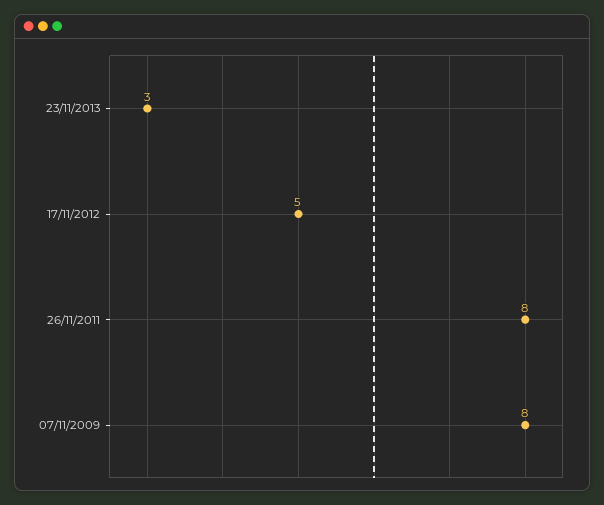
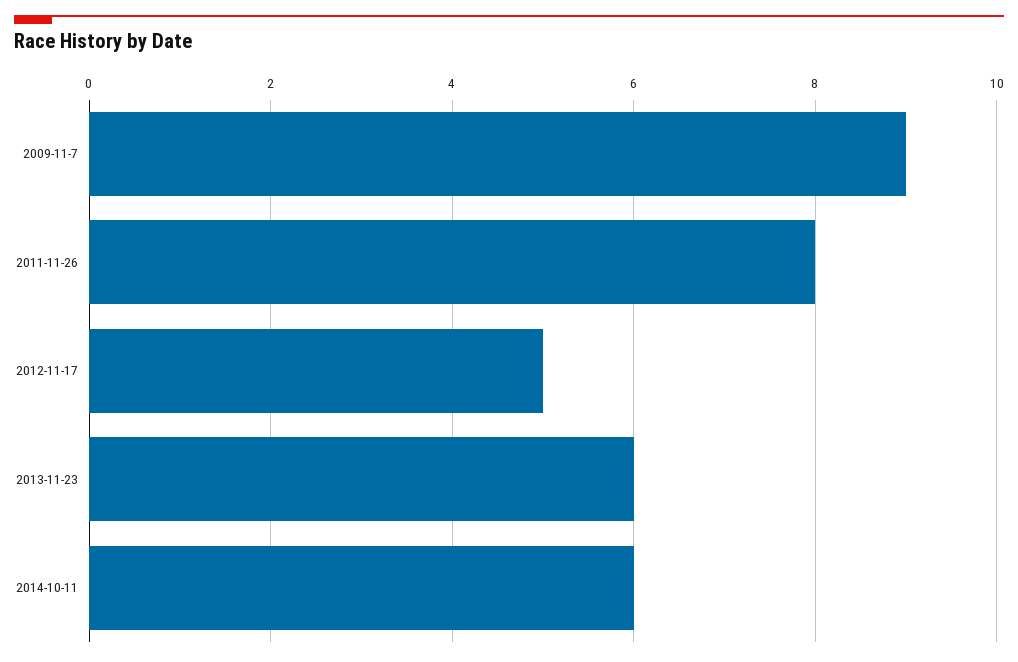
23/11/2013: 3 -> 6
07/11/2009: 8 -> 9
2014-10-11: none -> 6

